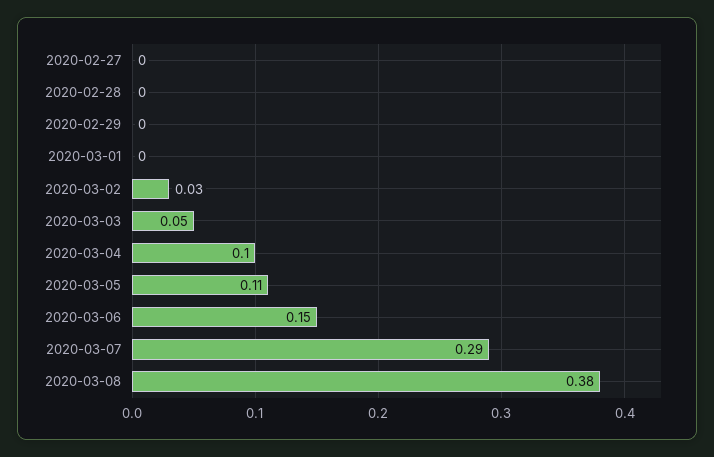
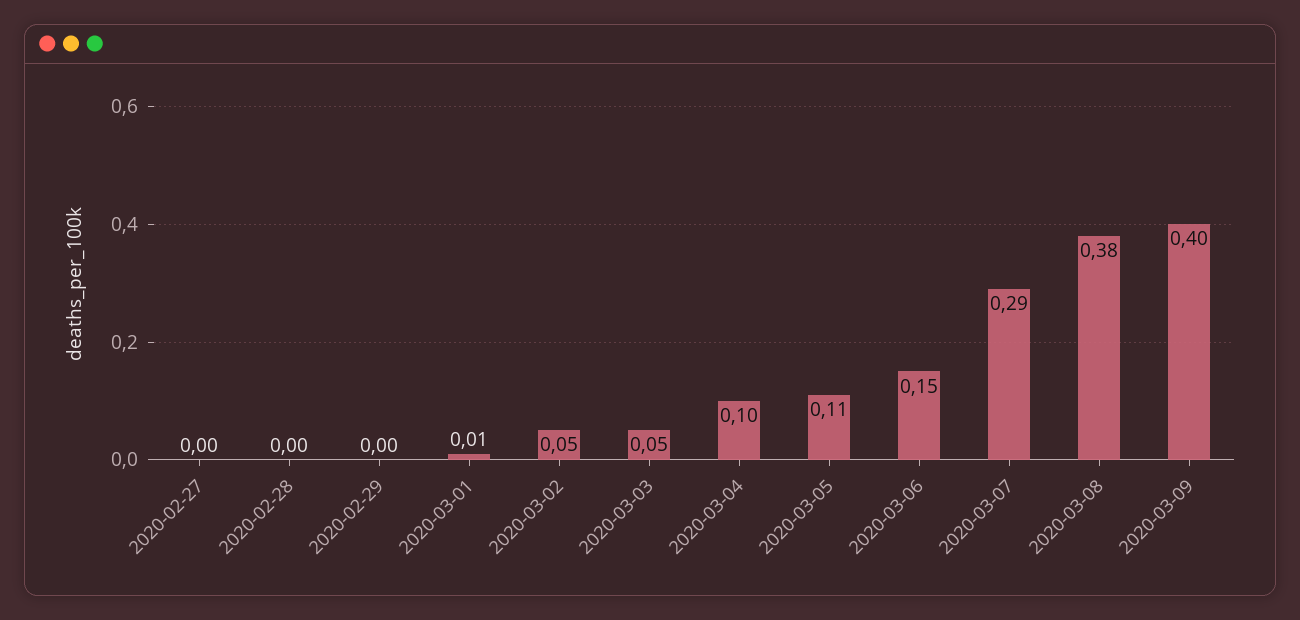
2020-03-01: 0 -> 0.01
2020-03-02: 0.03 -> 0.05
2020-03-09: none -> 0.4

